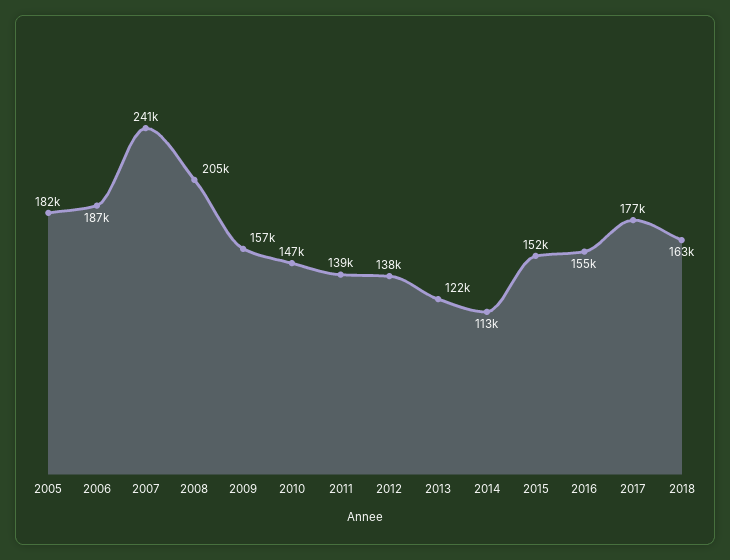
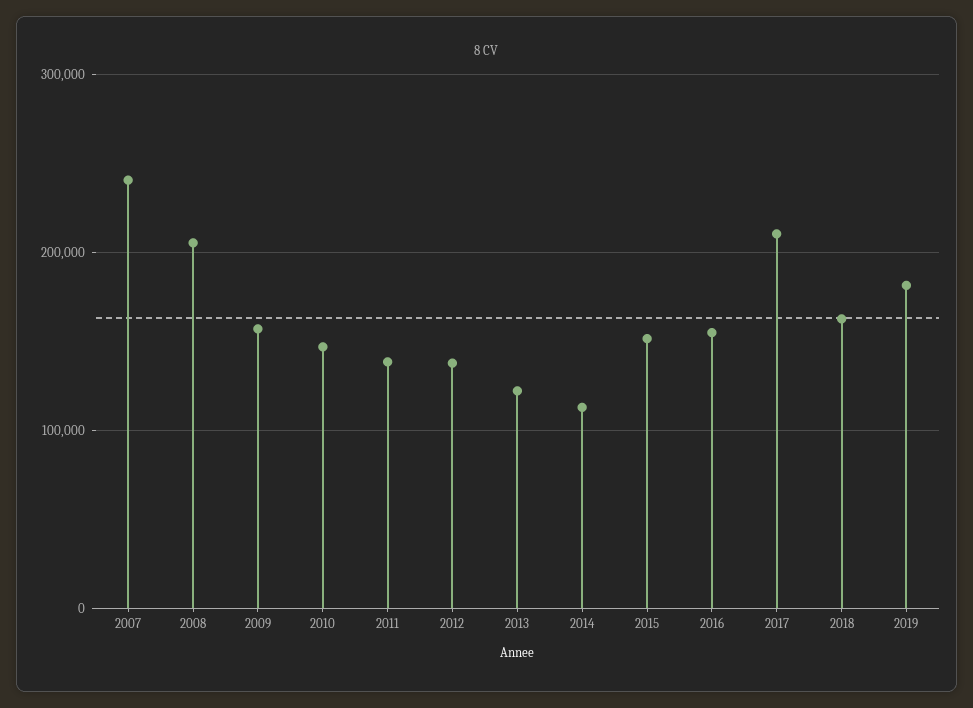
2005: 182000 -> none
2006: 187000 -> none
2017: 177000 -> 210000
2019: none -> 180000

